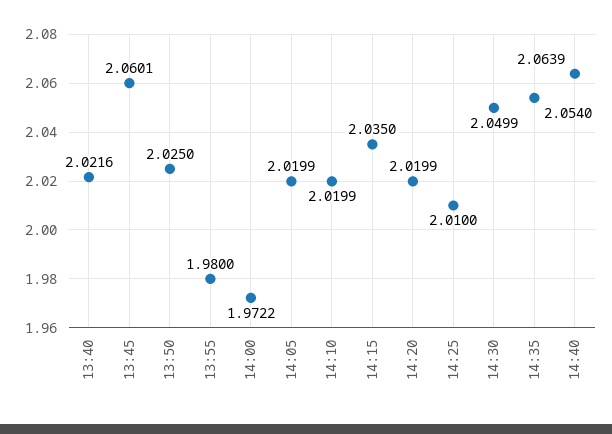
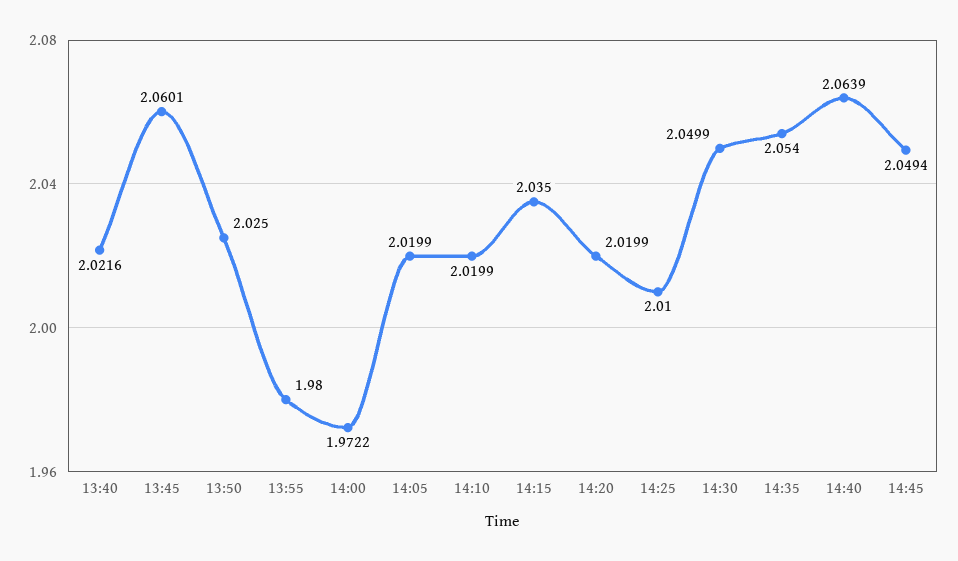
14:45: none -> 2.0494

